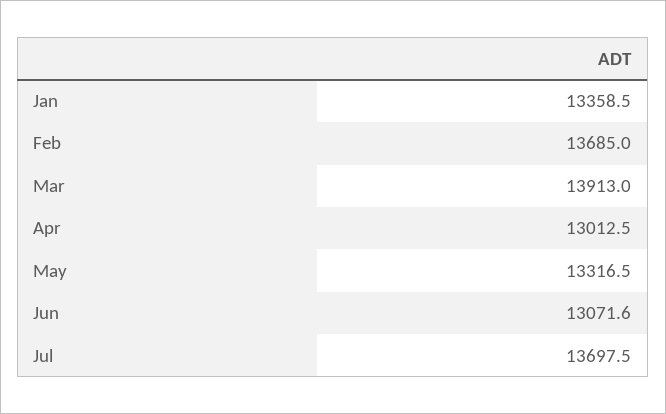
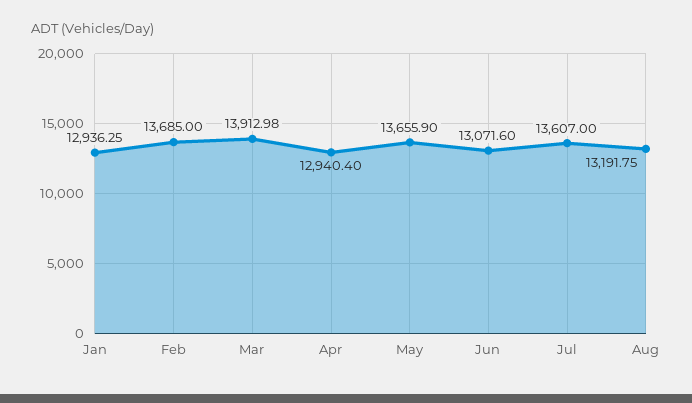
Jan: 13358.5 -> 12936.25
Apr: 13012.5 -> 12940.4
May: 13316.5 -> 13655.9
Jul: 13697.5 -> 13607
Aug: none -> 13191.75

